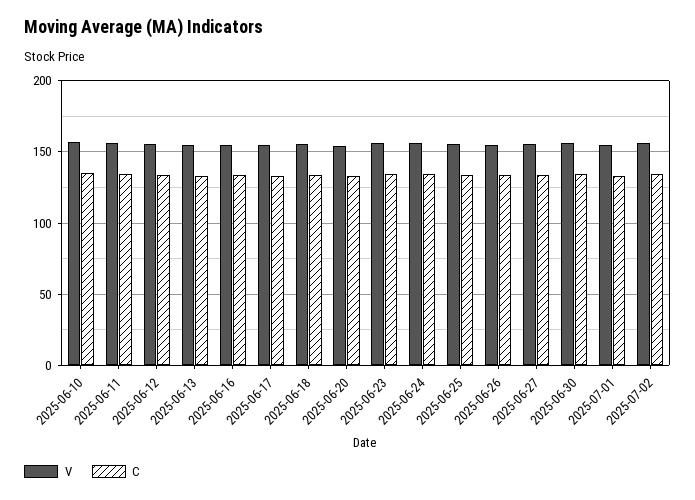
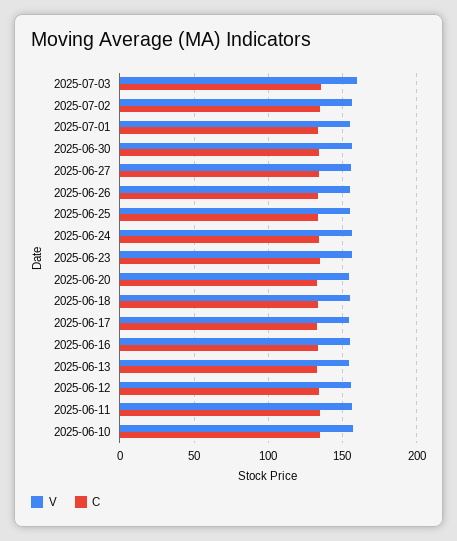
V, 2025-07-03: none -> 160
C, 2025-07-03: none -> 135

